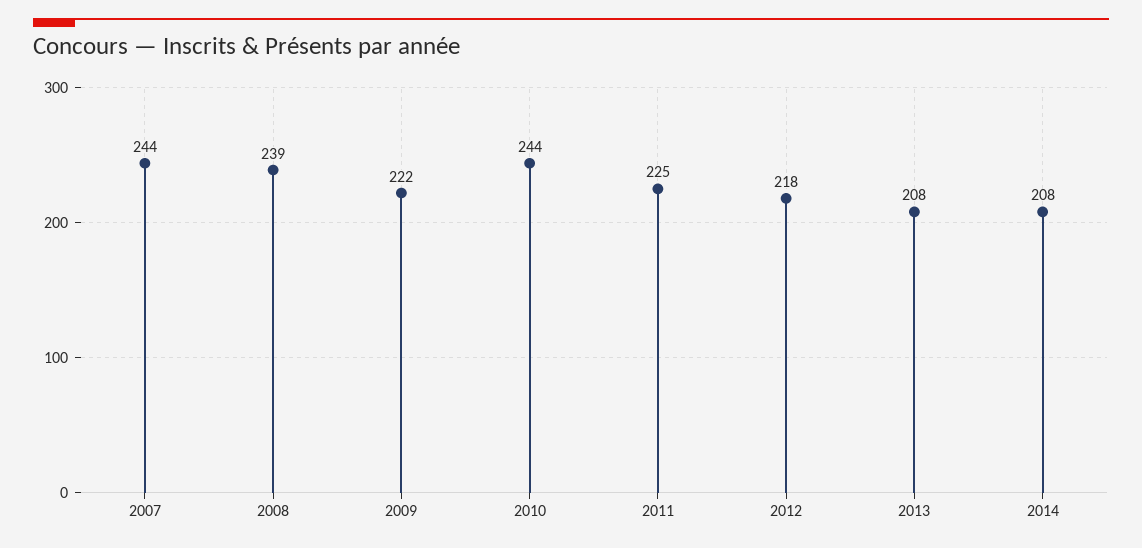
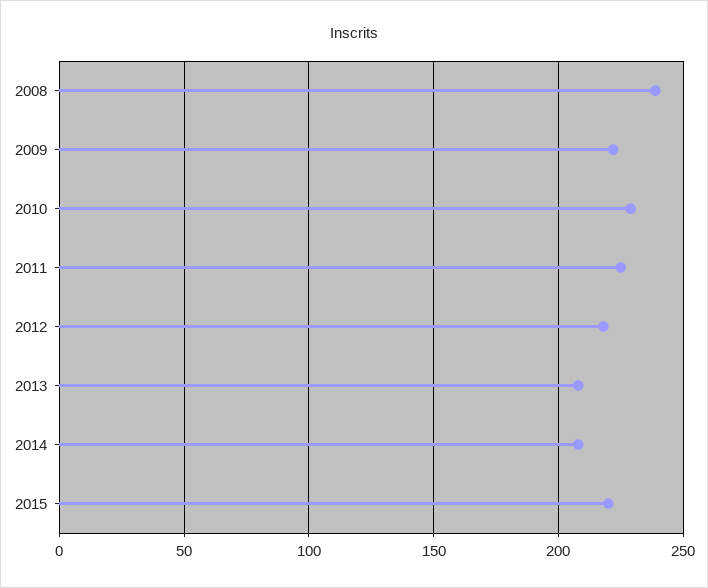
2007: 244 -> none
2010: 244 -> 230
2015: none -> 220

